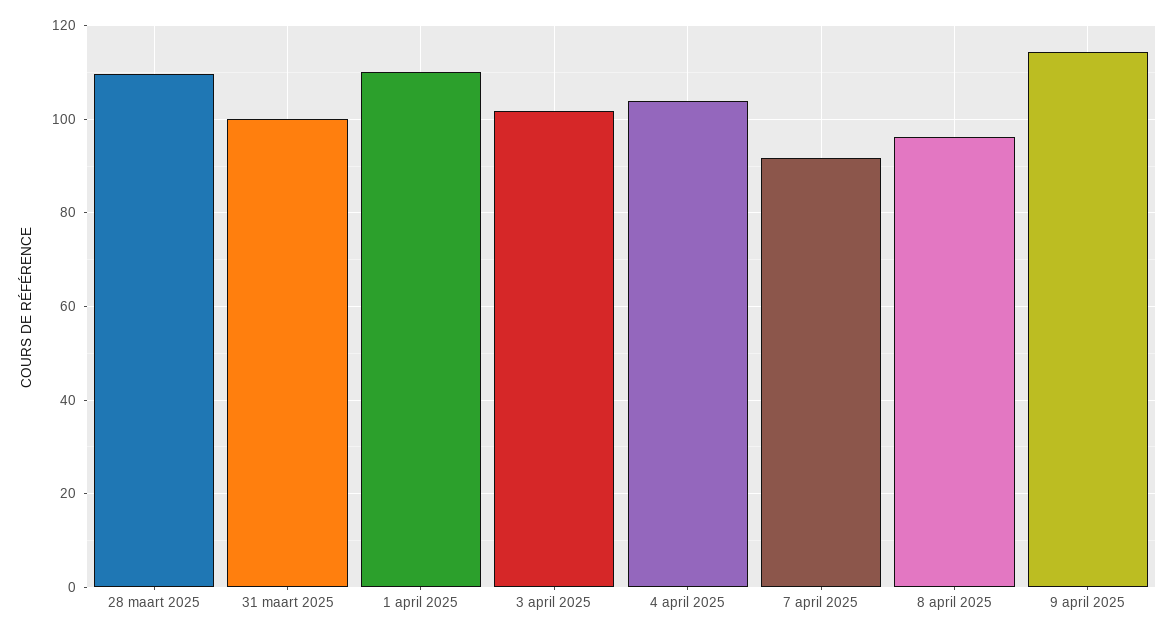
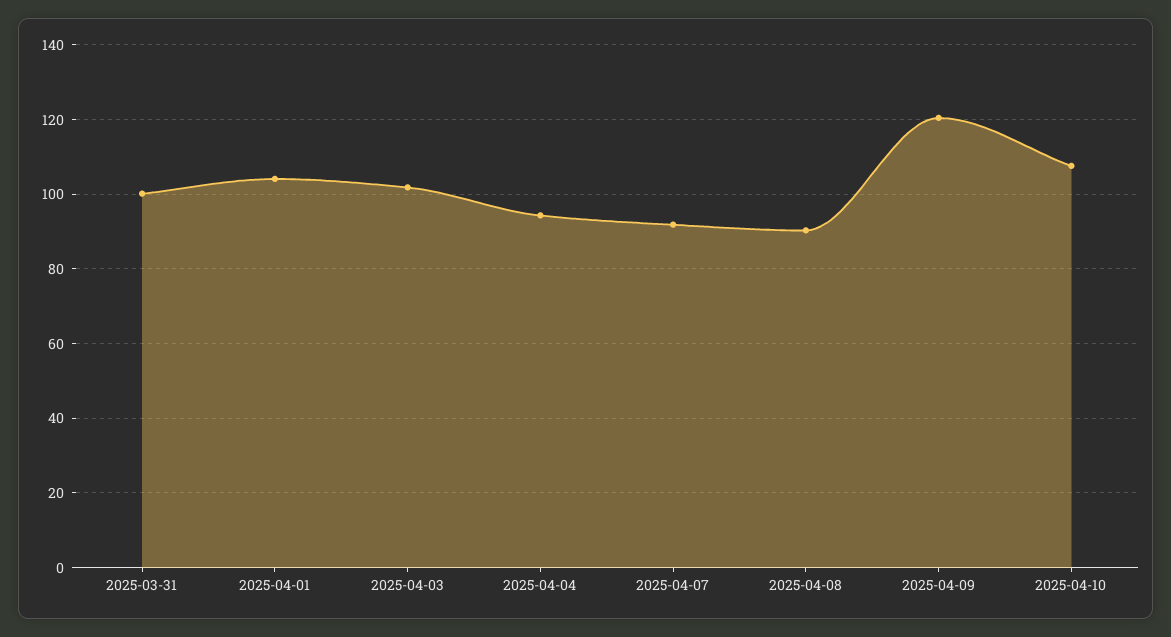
28 maart 2025: 110 -> none
1 april 2025: 110 -> 104
4 april 2025: 104 -> 94
8 april 2025: 96 -> 90
9 april 2025: 114 -> 120
2025-04-10: none -> 108

